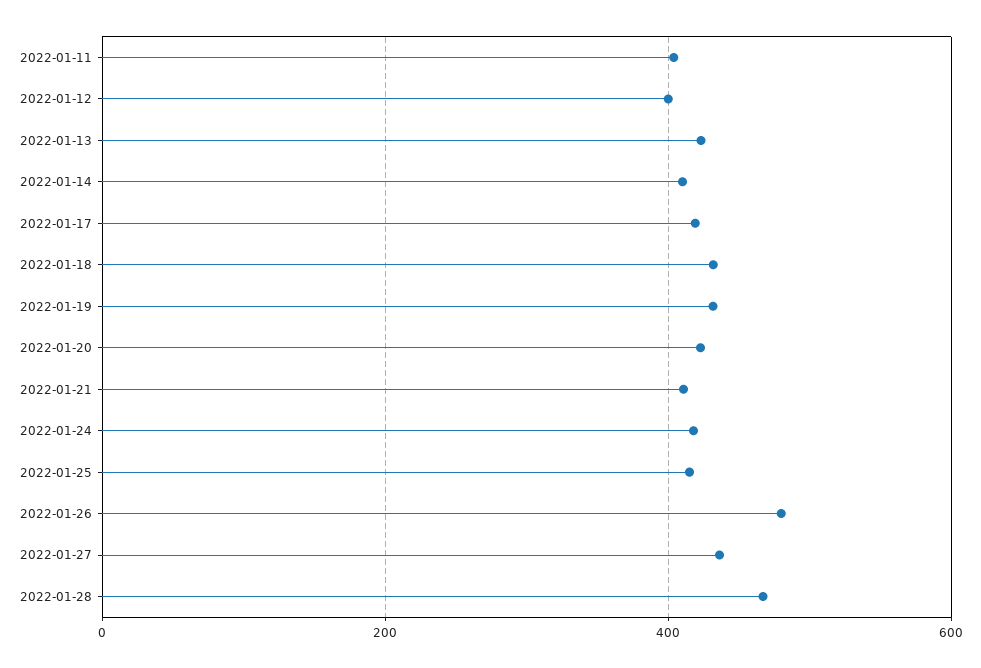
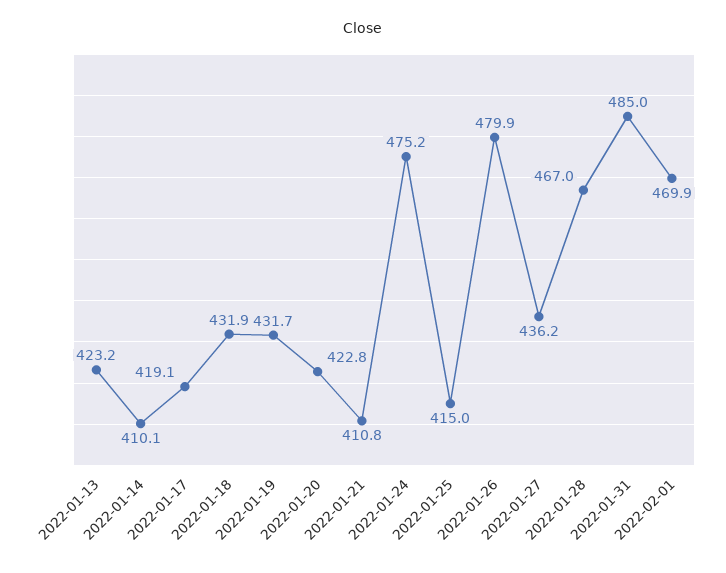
2022-01-11: 400 -> none
2022-01-12: 400 -> none
2022-01-24: 420 -> 475.2
2022-01-31: none -> 485
2022-02-01: none -> 469.9

